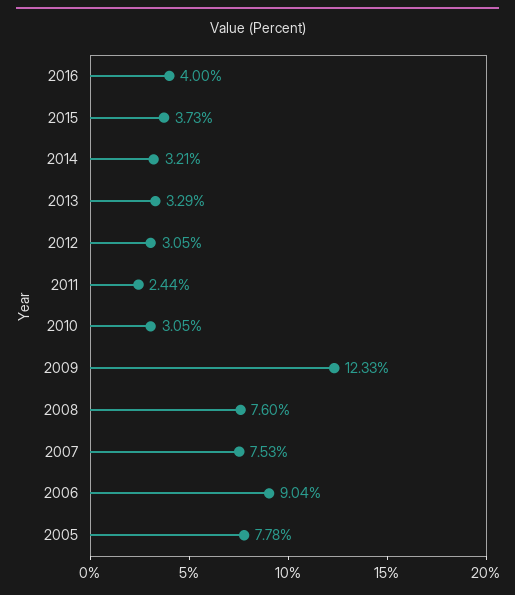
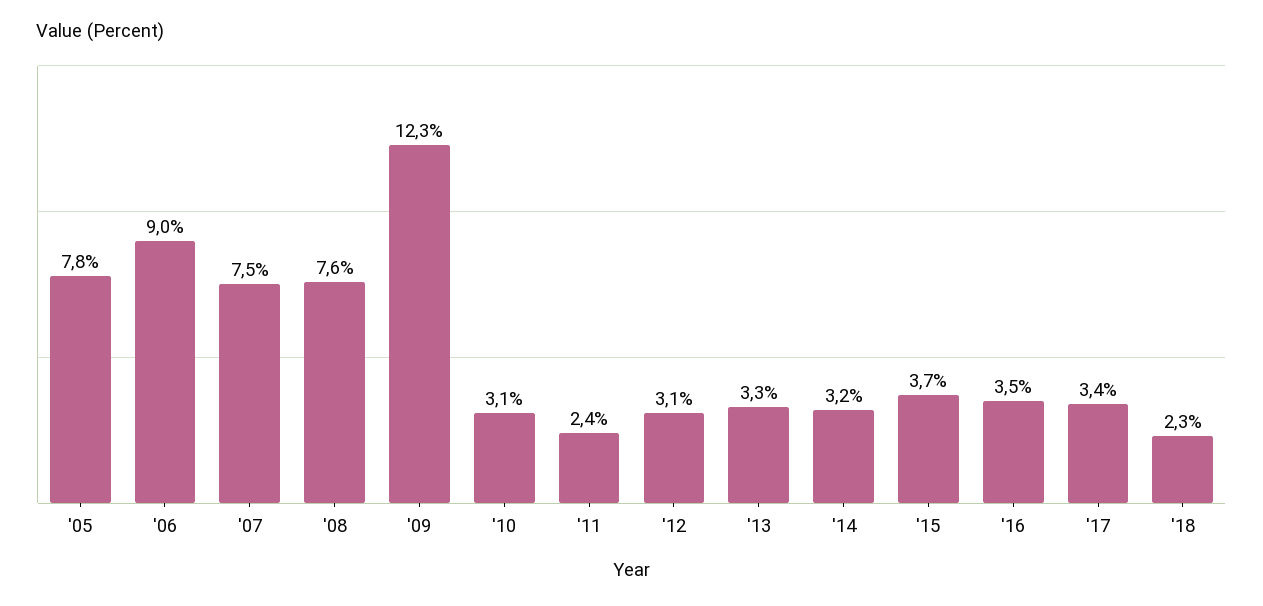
2016: 4 -> 3.5
'17: none -> 3.4
'18: none -> 2.3

